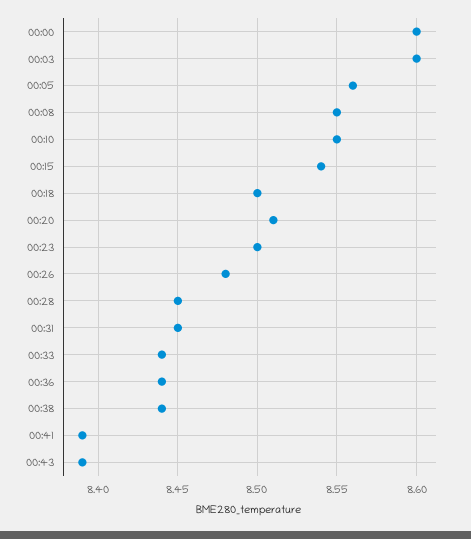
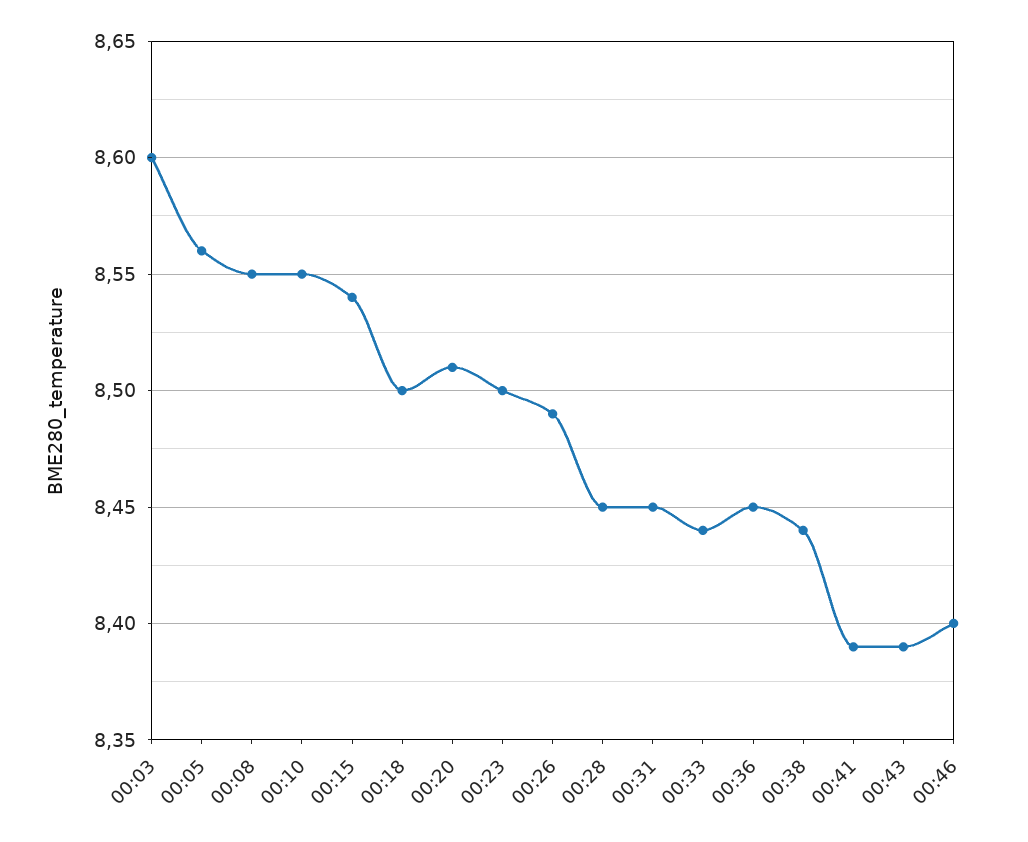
00:00: 8.6 -> none
00:26: 8.48 -> 8.49
00:36: 8.44 -> 8.45
00:46: none -> 8.4

